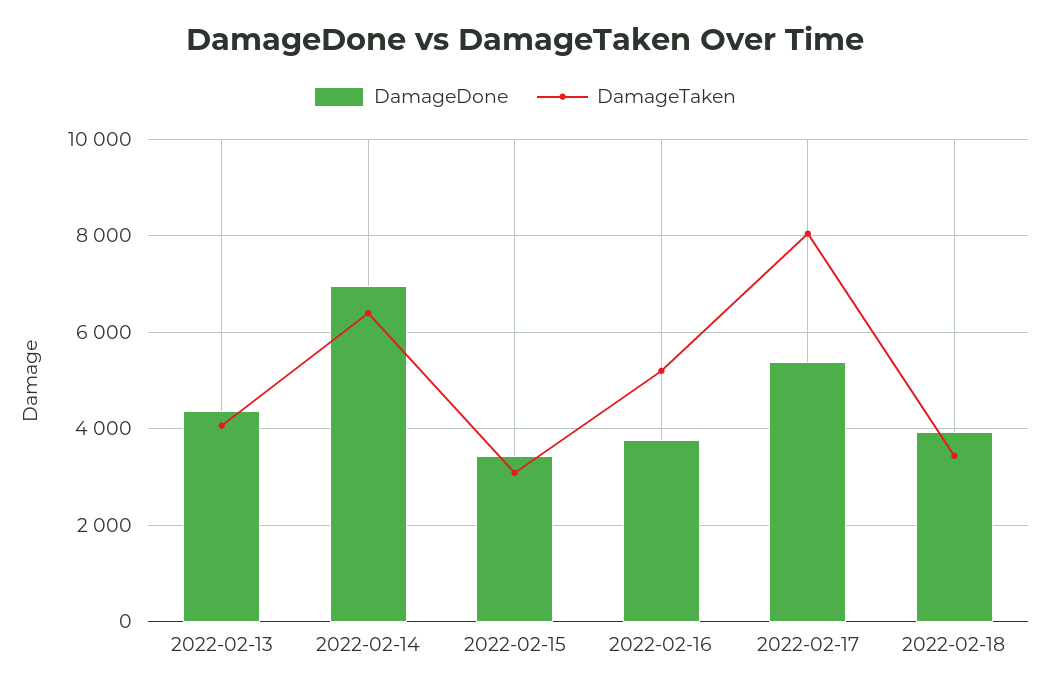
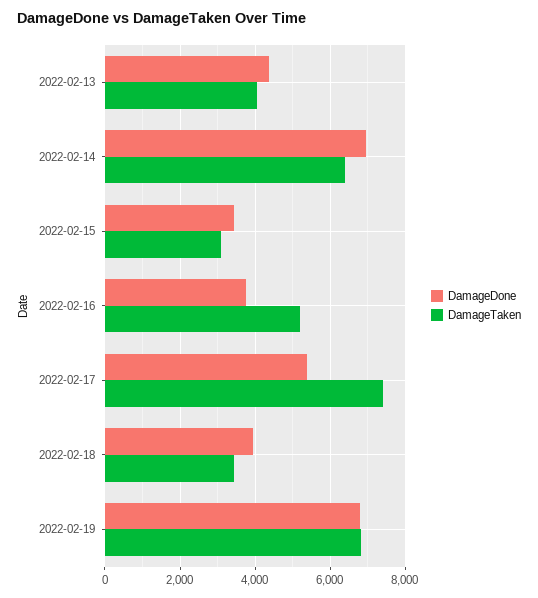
DamageTaken, 2022-02-17: 8000 -> 7400
DamageDone, 2022-02-19: none -> 6800
DamageTaken, 2022-02-19: none -> 6800

